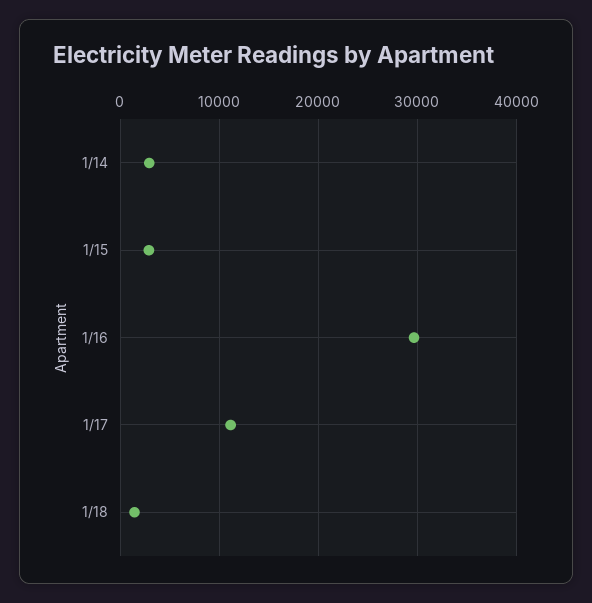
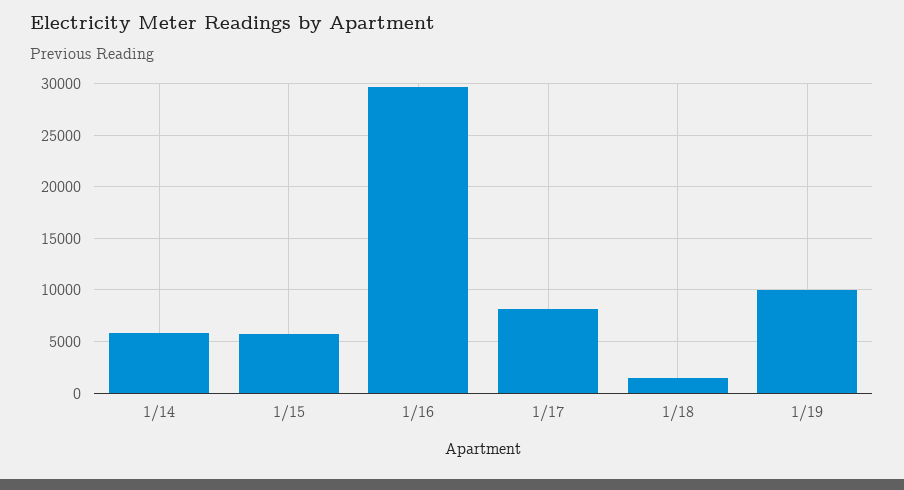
1/14: 3000 -> 6000
1/15: 3000 -> 6000
1/17: 11000 -> 8000
1/19: none -> 10000

